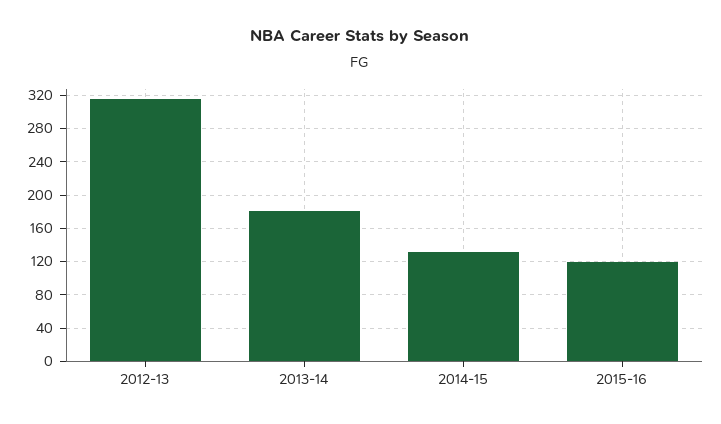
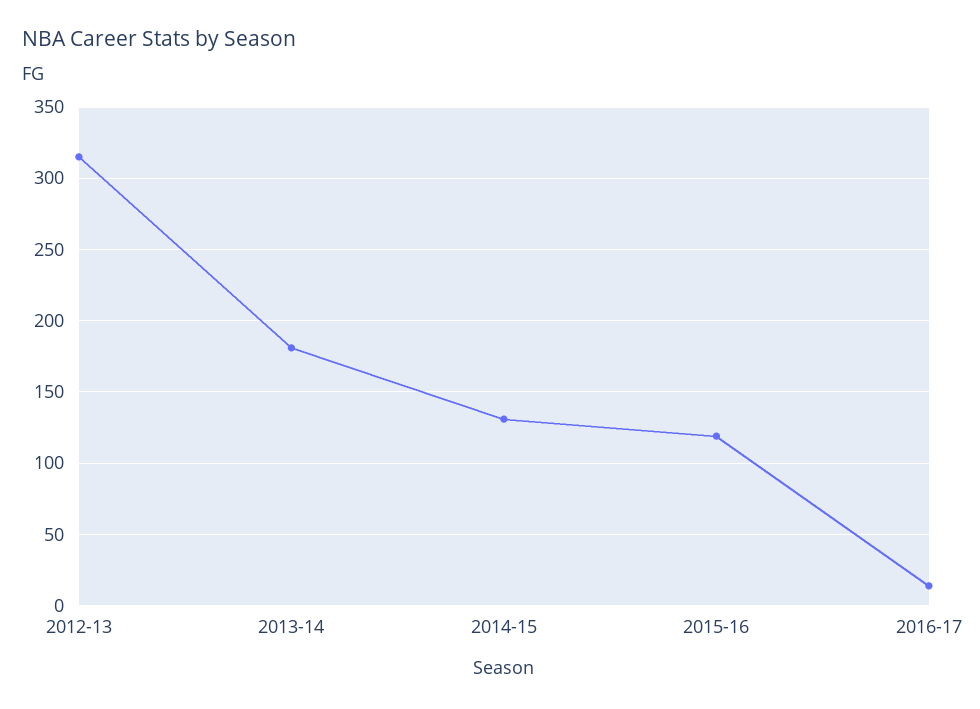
2016-17: none -> 15

